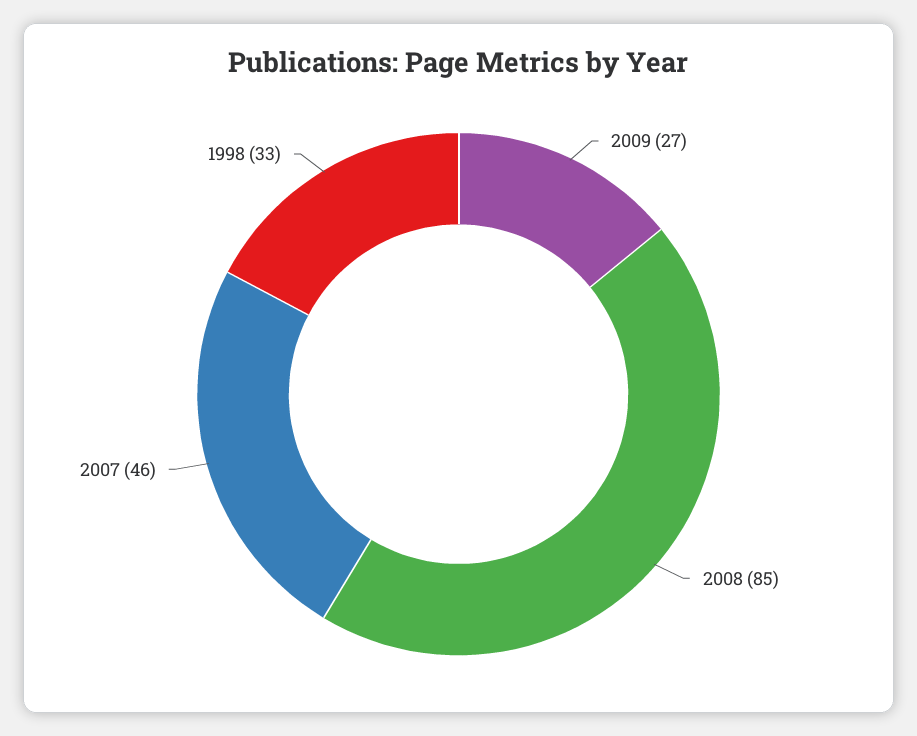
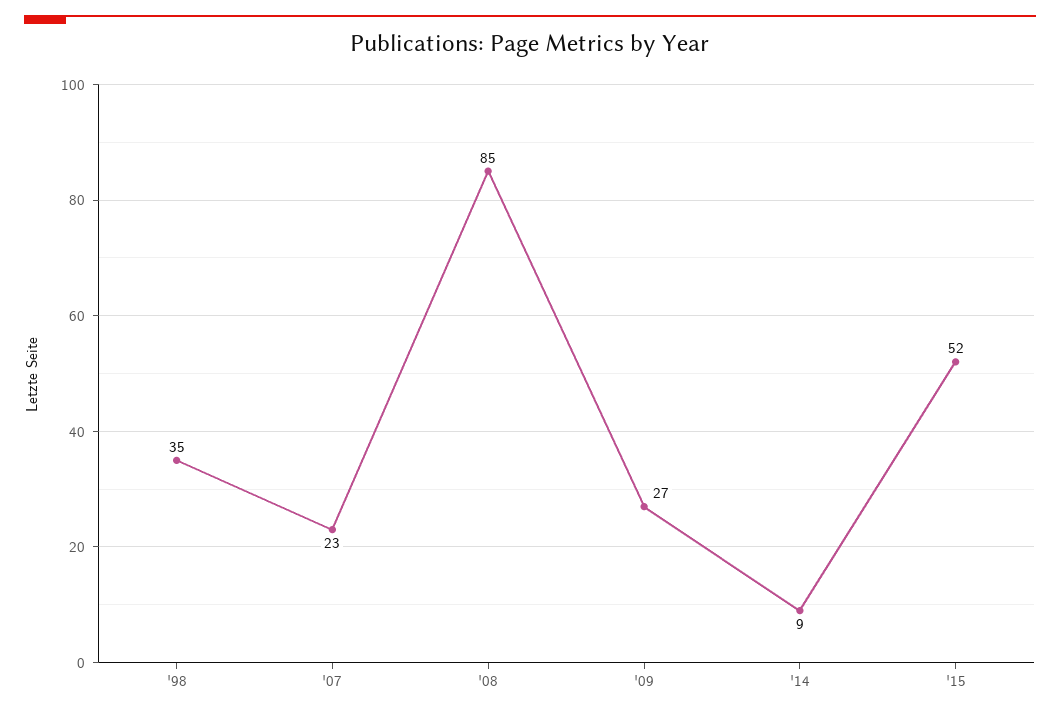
2007: 46 -> 23
1998: 33 -> 35
'14: none -> 9
'15: none -> 52

